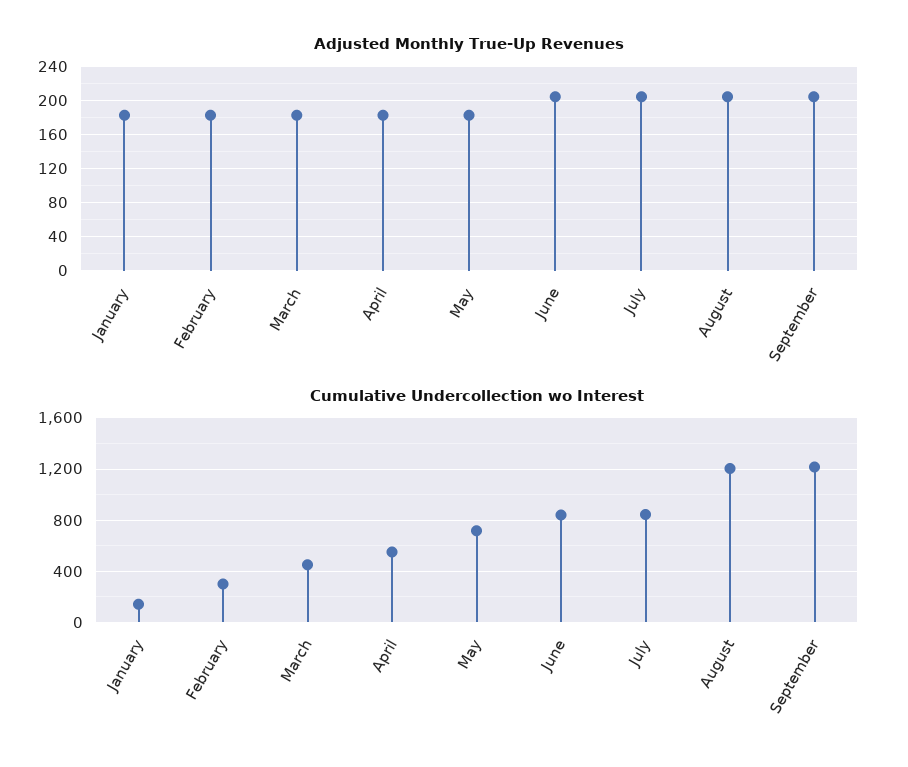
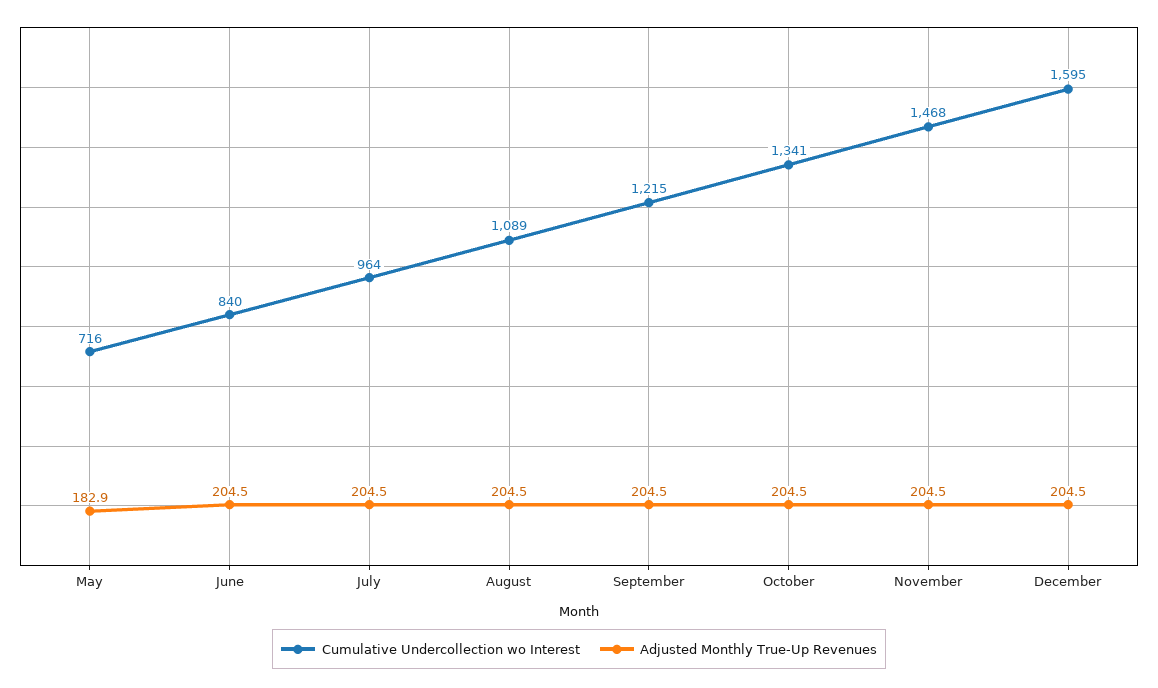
Adjusted Monthly True-Up Revenues, January: 180 -> none
Adjusted Monthly True-Up Revenues, February: 180 -> none
Adjusted Monthly True-Up Revenues, March: 180 -> none
Adjusted Monthly True-Up Revenues, April: 180 -> none
Cumulative Undercollection wo Interest, January: 150 -> none
Cumulative Undercollection wo Interest, February: 300 -> none
Cumulative Undercollection wo Interest, March: 450 -> none
Cumulative Undercollection wo Interest, April: 550 -> none
Cumulative Undercollection wo Interest, July: 850 -> 964
Cumulative Undercollection wo Interest, August: 1200 -> 1089
Cumulative Undercollection wo Interest, October: none -> 1341
Adjusted Monthly True-Up Revenues, October: none -> 204.5
Cumulative Undercollection wo Interest, November: none -> 1468
Adjusted Monthly True-Up Revenues, November: none -> 204.5
Cumulative Undercollection wo Interest, December: none -> 1595
Adjusted Monthly True-Up Revenues, December: none -> 204.5

